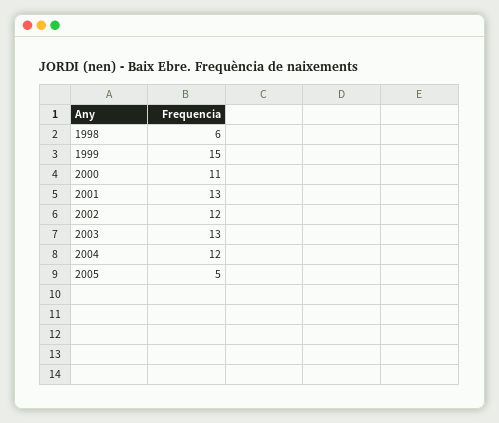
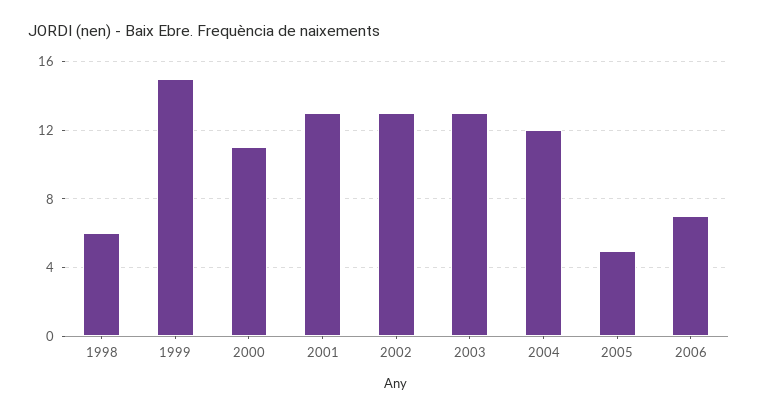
2002: 12 -> 13
2006: none -> 7

